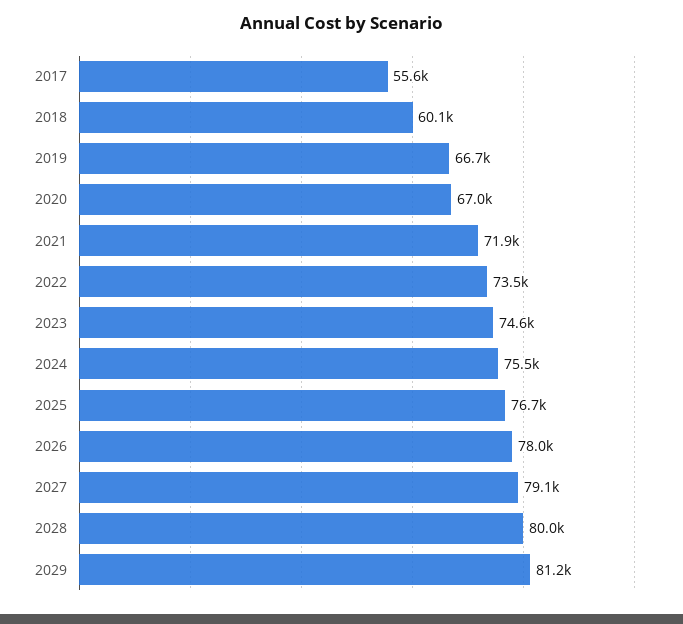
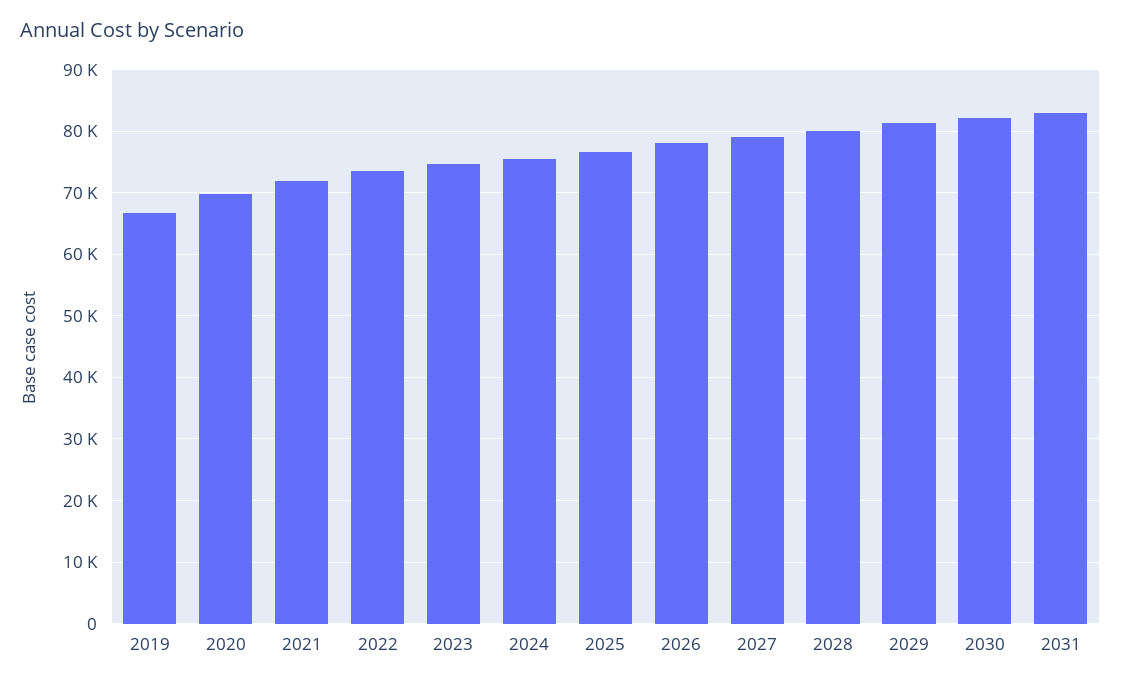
2017: 55600 -> none
2018: 60100 -> none
2020: 67000 -> 70000
2030: none -> 82000
2031: none -> 83000

